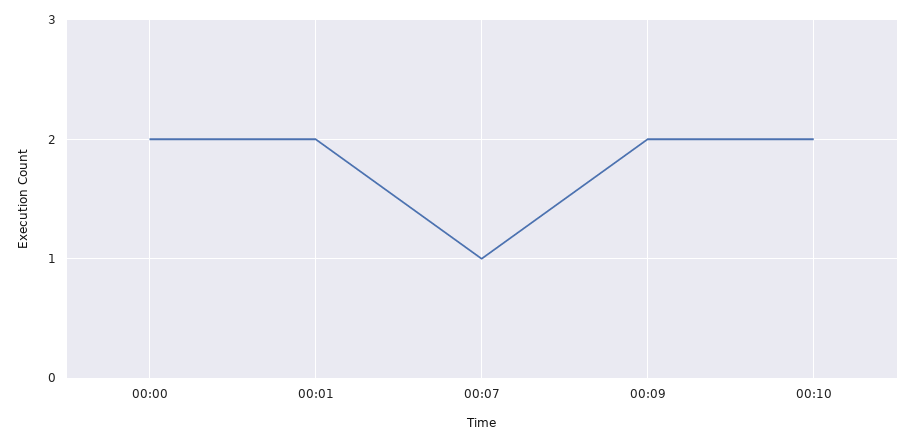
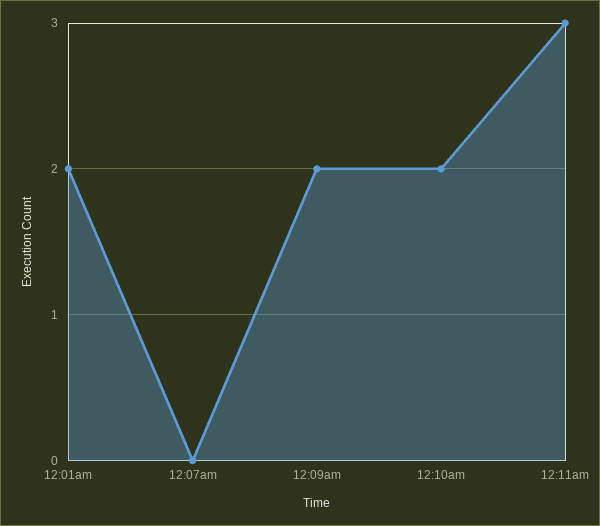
00:00: 2 -> none
00:07: 1 -> 0
12:11am: none -> 3

